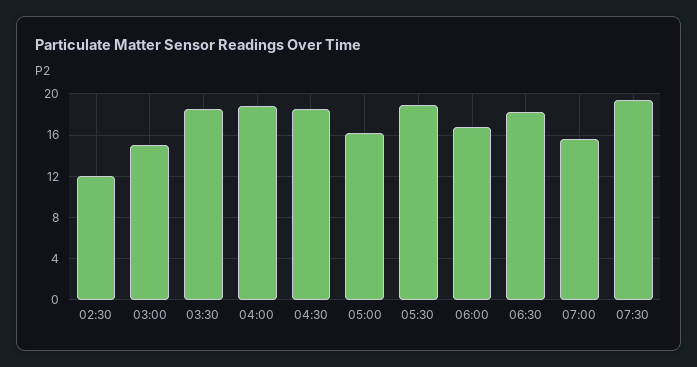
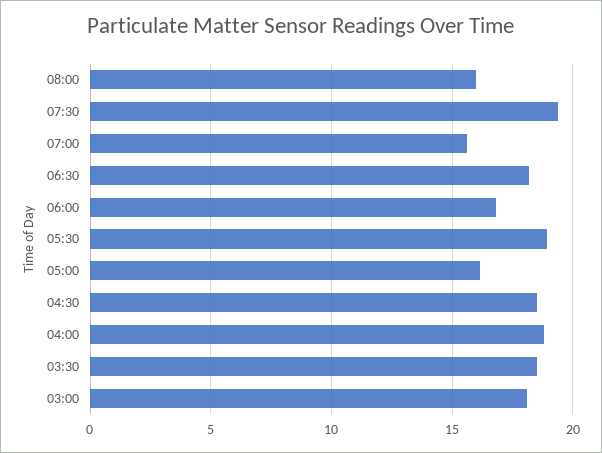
02:30: 12 -> none
03:00: 15 -> 18
08:00: none -> 16

